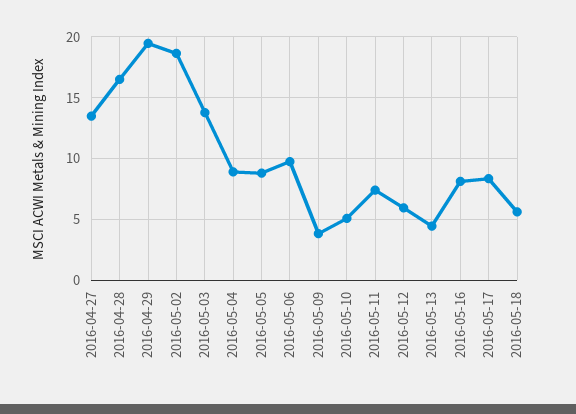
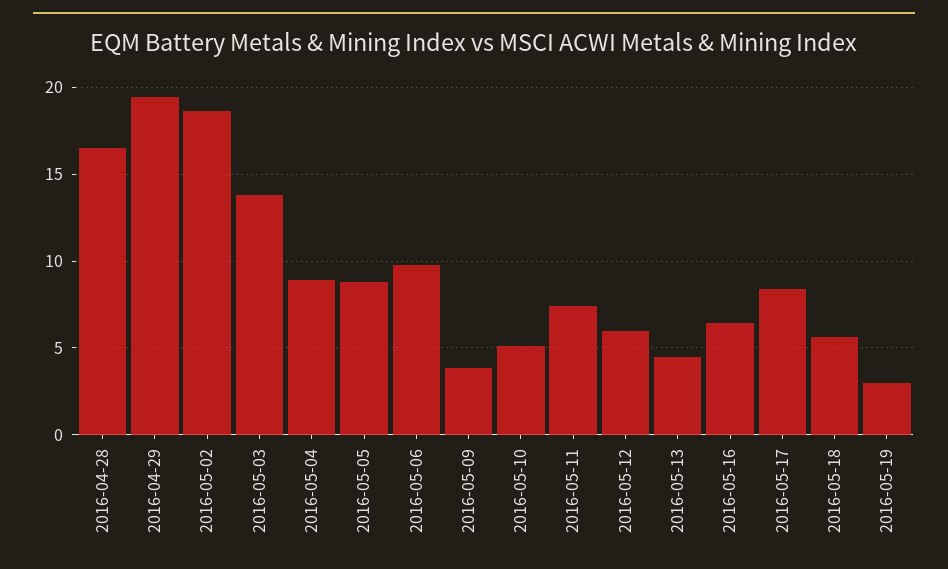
2016-04-27: 13.5 -> none
2016-05-16: 8 -> 6.5
2016-05-19: none -> 3

